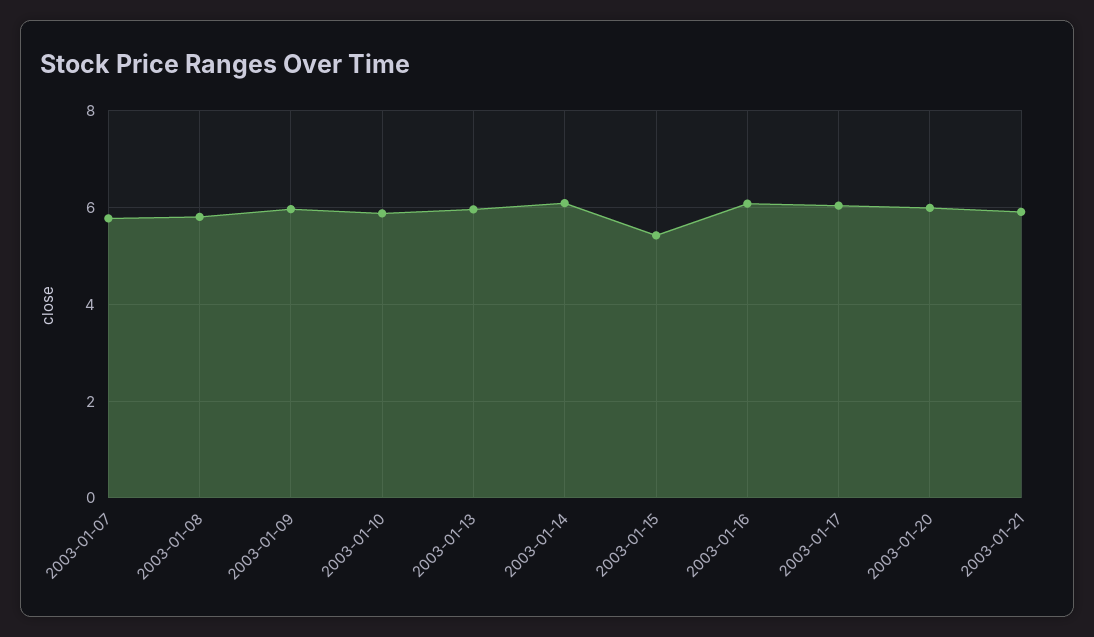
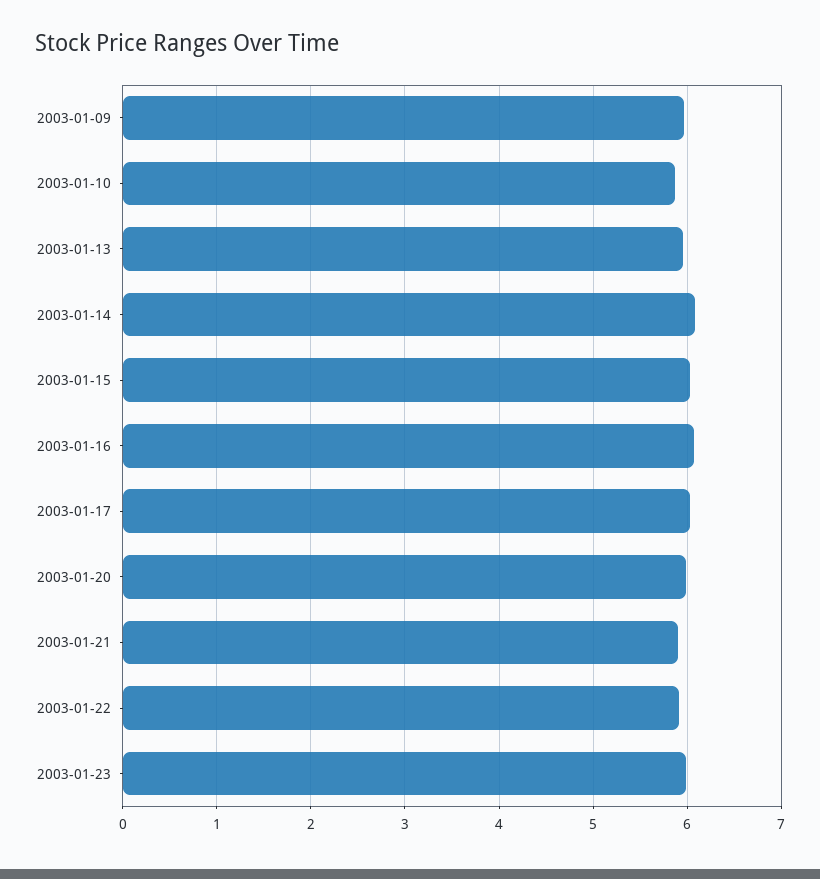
2003-01-07: 5.8 -> none
2003-01-08: 5.8 -> none
2003-01-15: 5.4 -> 6
2003-01-22: none -> 5.9
2003-01-23: none -> 6

